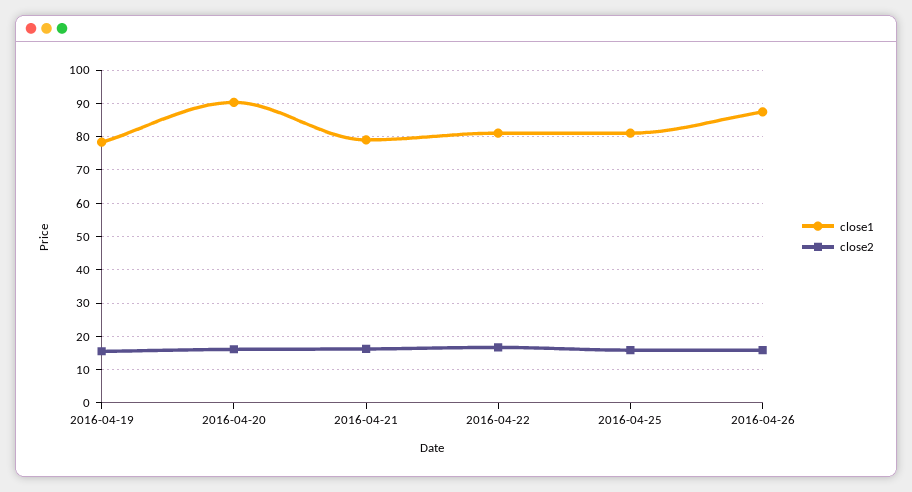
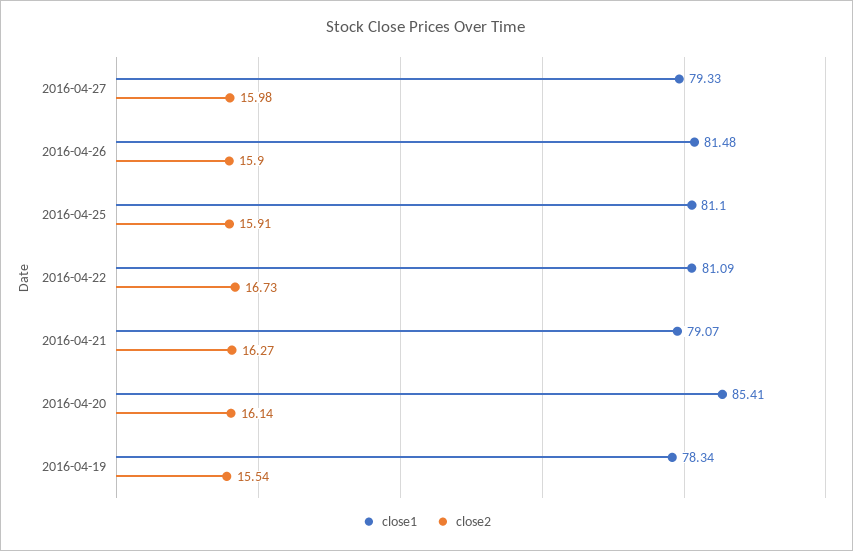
close1, 2016-04-20: 90 -> 85.41
close1, 2016-04-26: 88 -> 81.48
close1, 2016-04-27: none -> 79.33
close2, 2016-04-27: none -> 15.98

